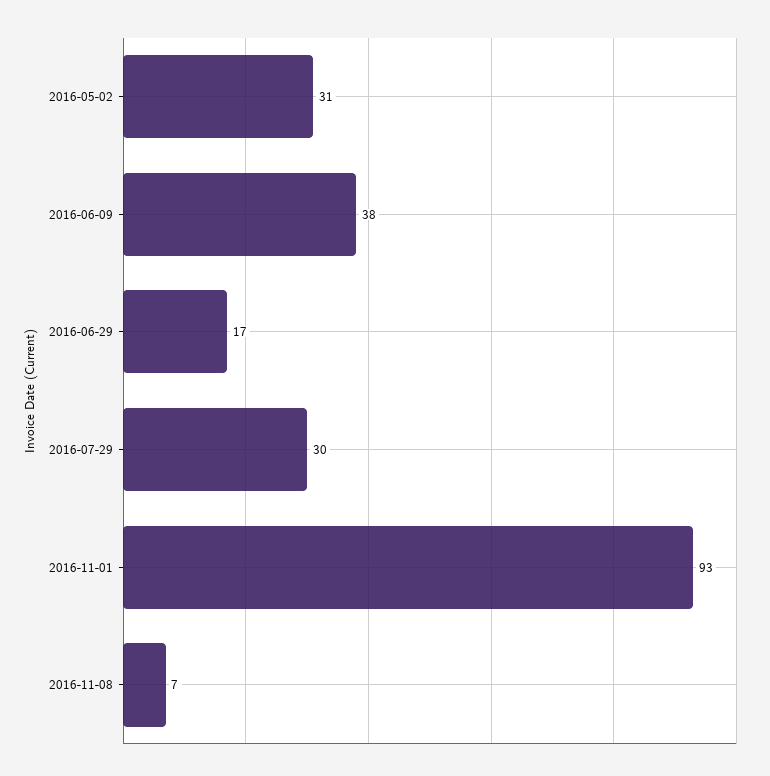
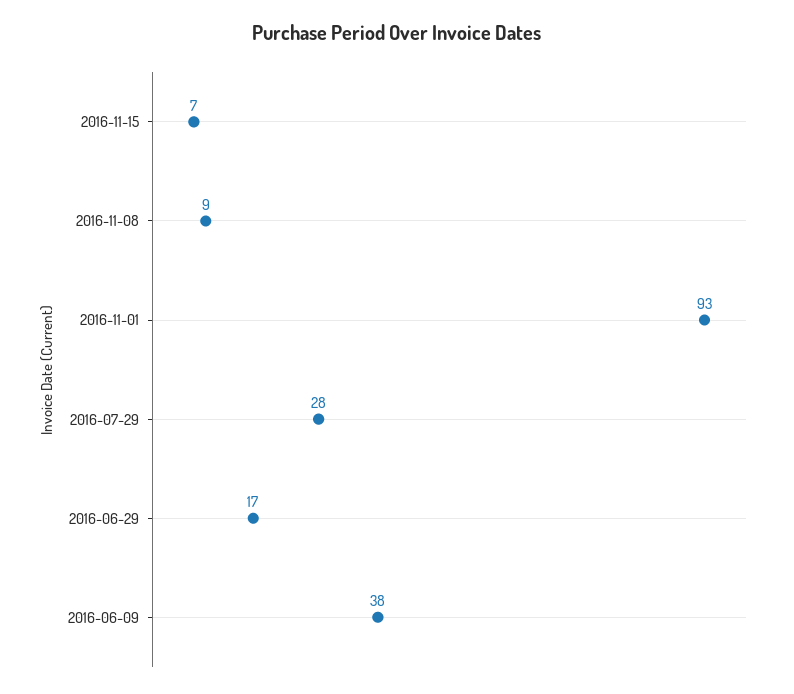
2016-05-02: 31 -> none
2016-07-29: 30 -> 28
2016-11-08: 7 -> 9
2016-11-15: none -> 7

